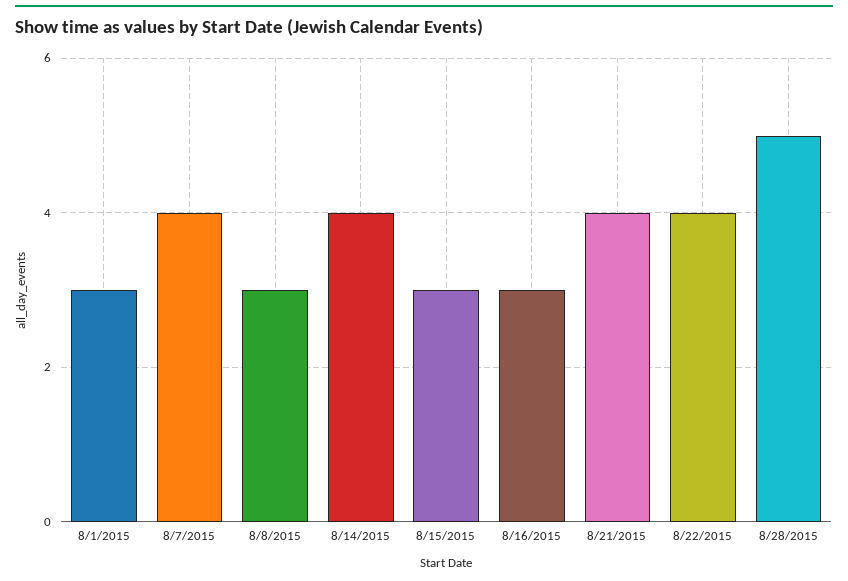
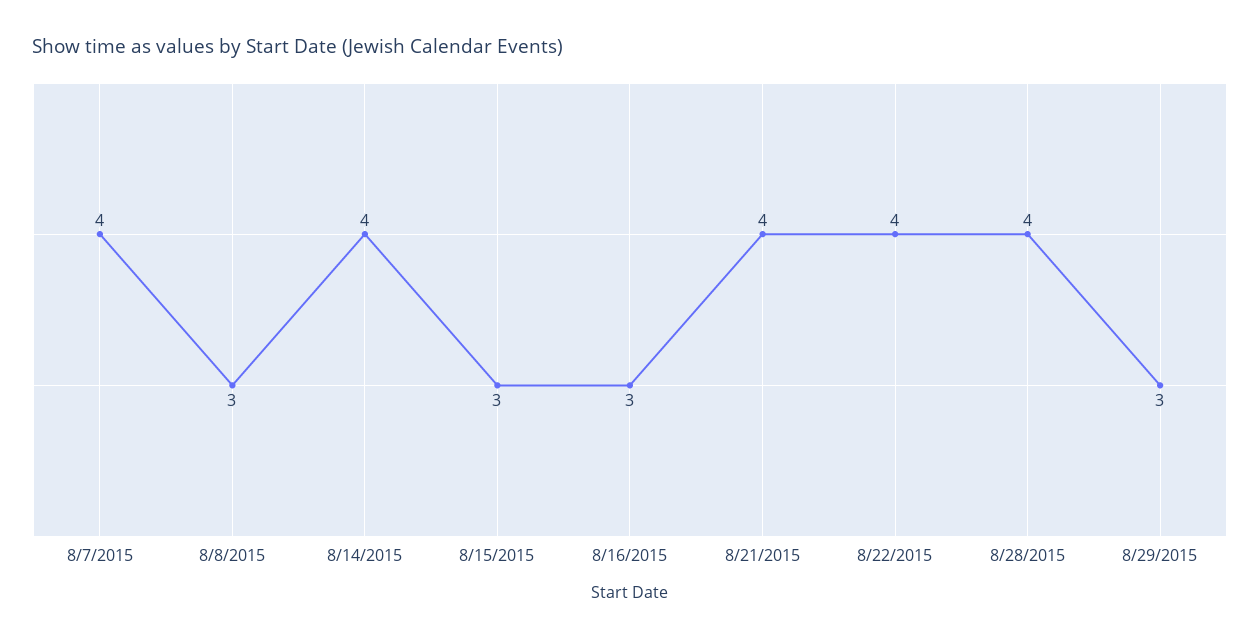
8/1/2015: 3 -> none
8/28/2015: 5 -> 4
8/29/2015: none -> 3

